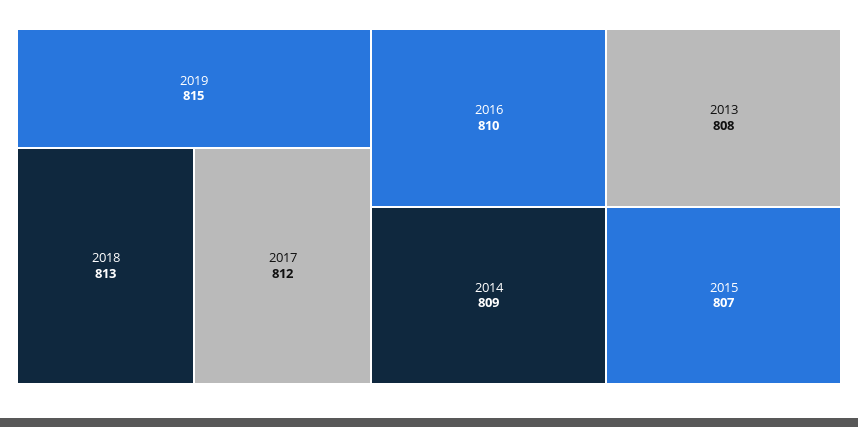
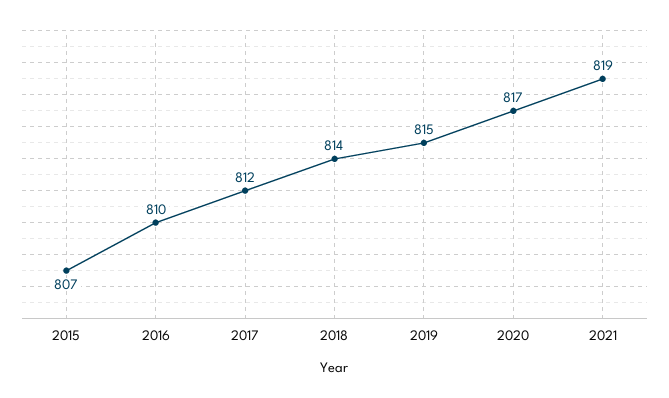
2018: 813 -> 814
2014: 809 -> none
2013: 808 -> none
2020: none -> 817
2021: none -> 819

